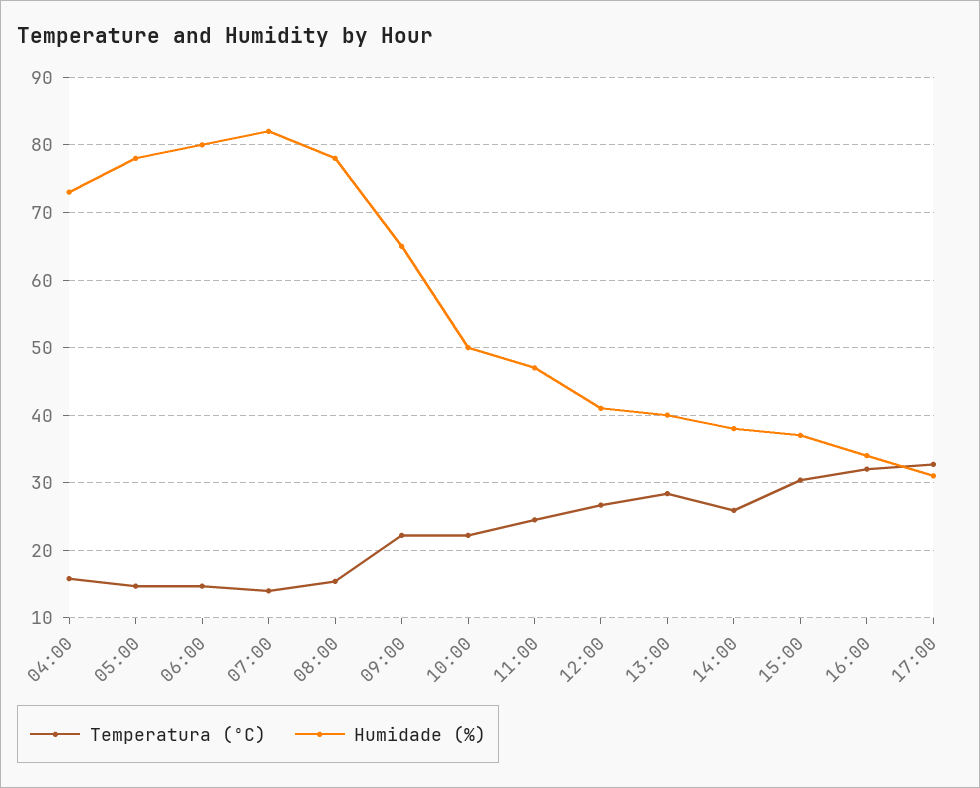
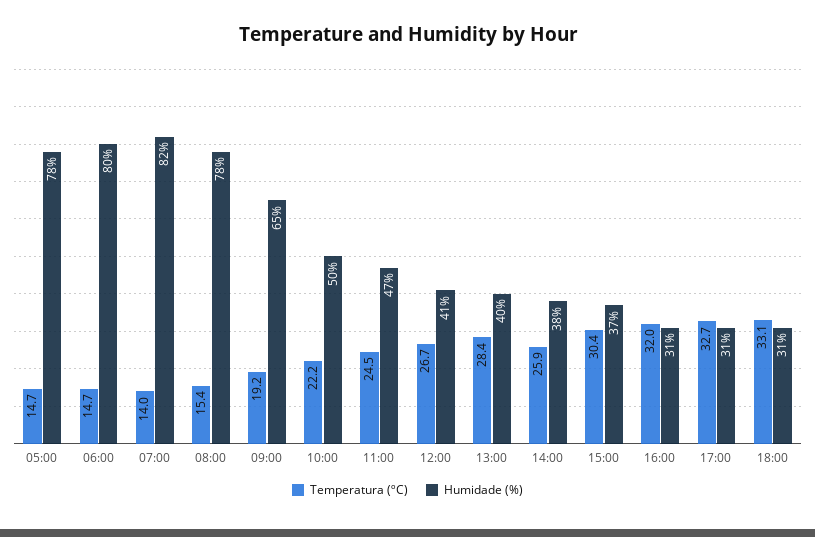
Temperatura (ºC), 04:00: 16 -> none
Humidade (%), 04:00: 73 -> none
Temperatura (ºC), 09:00: 22 -> 19.2
Humidade (%), 16:00: 34 -> 31
Temperatura (ºC), 18:00: none -> 33.1
Humidade (%), 18:00: none -> 31

